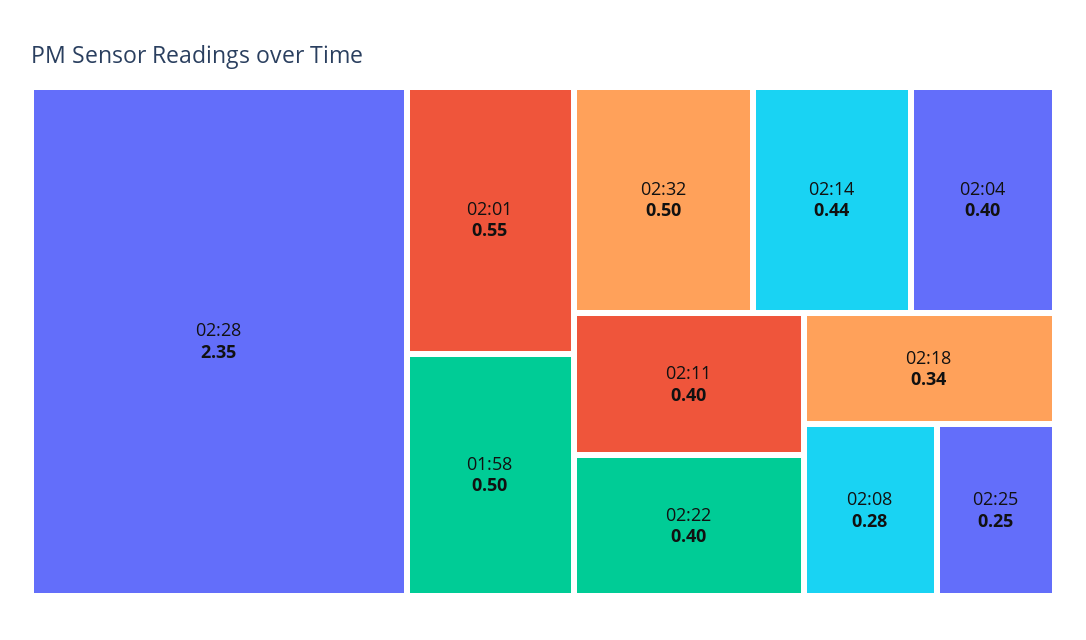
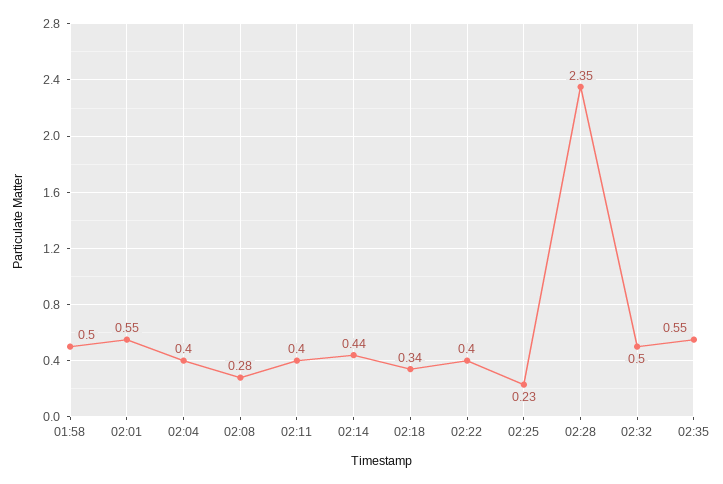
02:25: 0.25 -> 0.23
02:35: none -> 0.55

